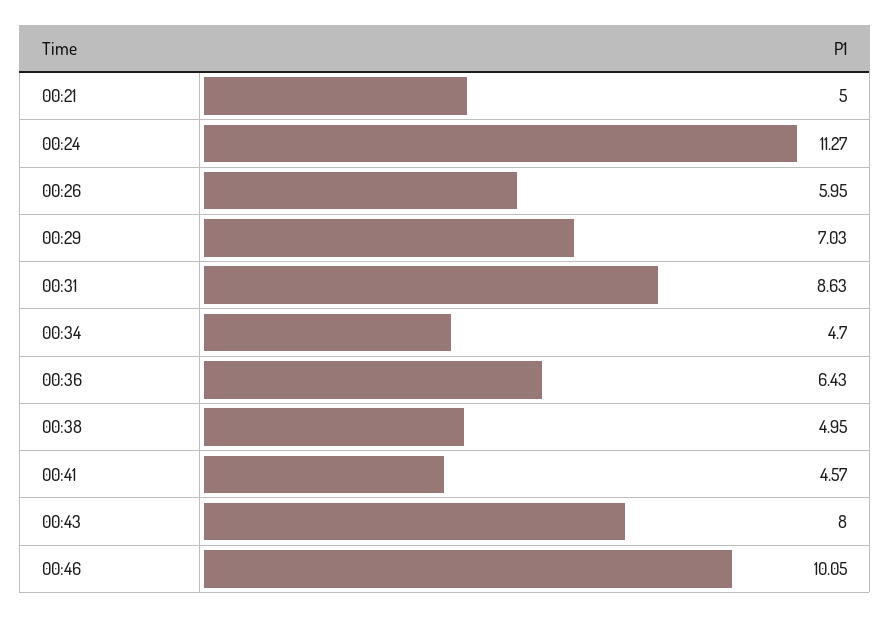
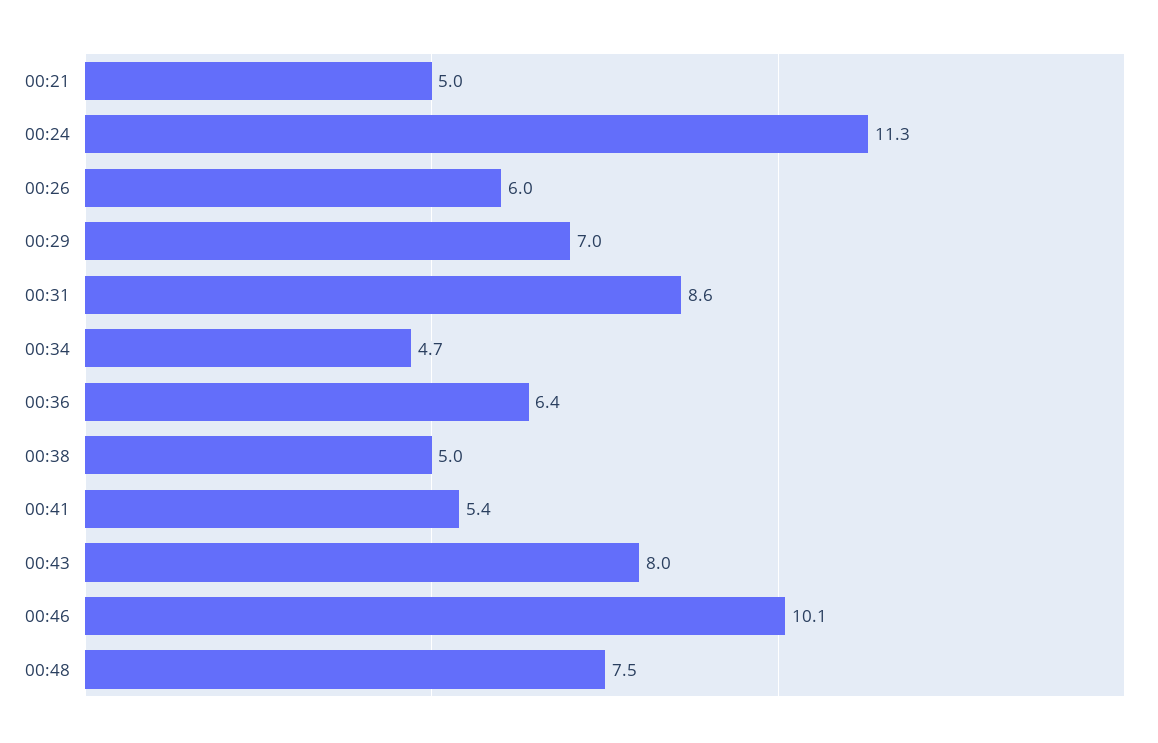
00:41: 4.57 -> 5.4
00:48: none -> 7.5

